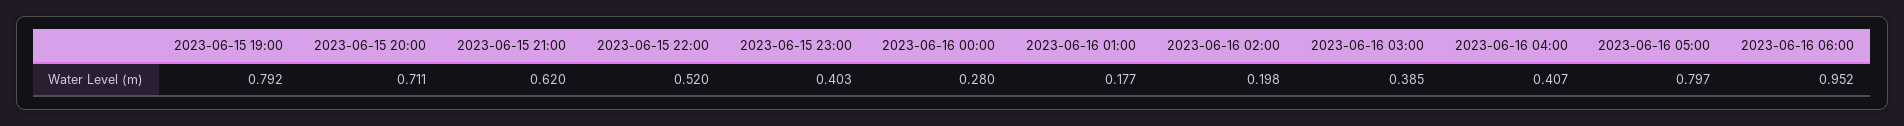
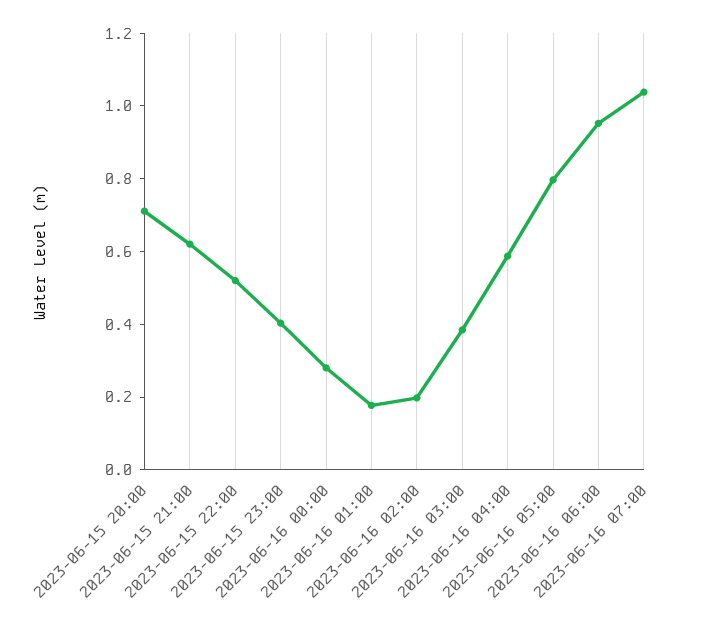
2023-06-15 19:00: 0.792 -> none
2023-06-16 04:00: 0.407 -> 0.6
2023-06-16 07:00: none -> 1.05

